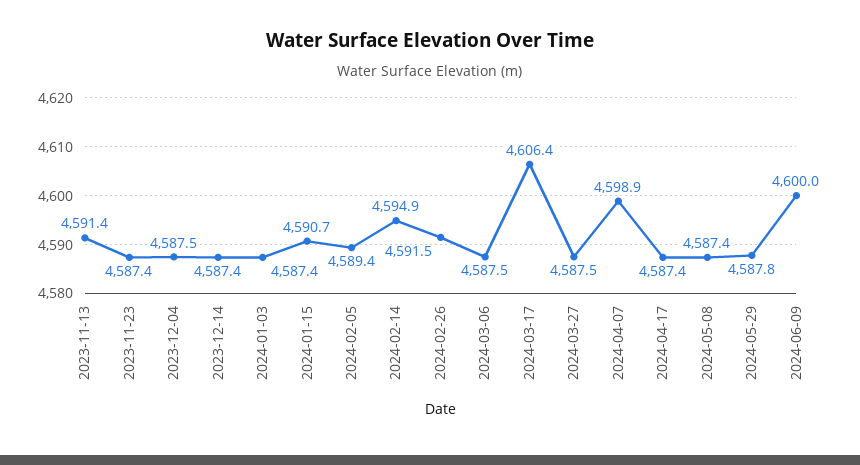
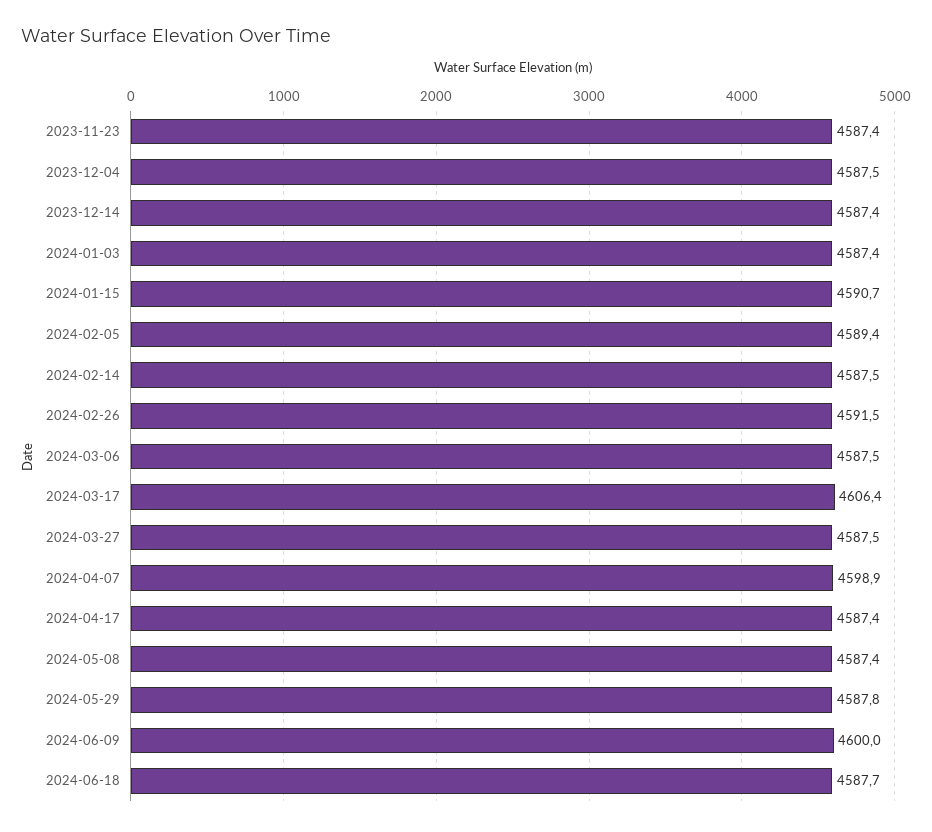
2023-11-13: 4591.4 -> none
2024-02-14: 4594.9 -> 4587.5
2024-06-18: none -> 4587.7

